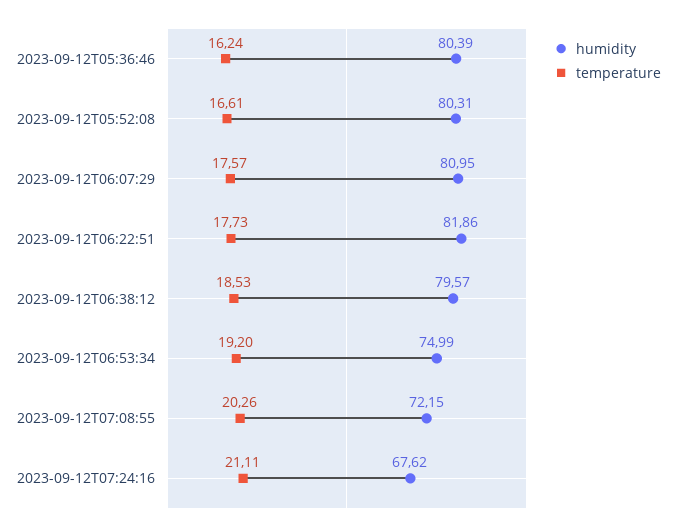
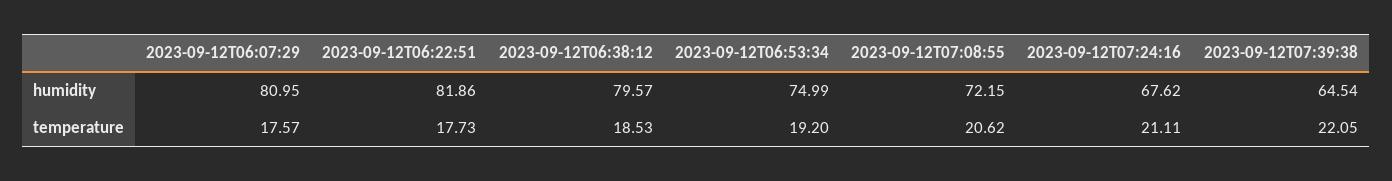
humidity, 2023-09-12T05:36:46: 80.39 -> none
temperature, 2023-09-12T05:36:46: 16.24 -> none
humidity, 2023-09-12T05:52:08: 80.31 -> none
temperature, 2023-09-12T05:52:08: 16.61 -> none
temperature, 2023-09-12T07:08:55: 20.26 -> 20.62
humidity, 2023-09-12T07:39:38: none -> 64.54
temperature, 2023-09-12T07:39:38: none -> 22.05

